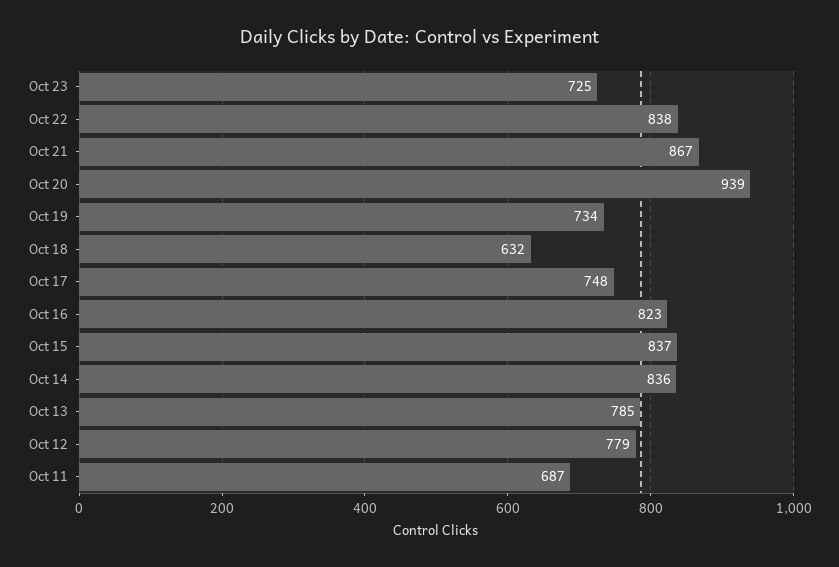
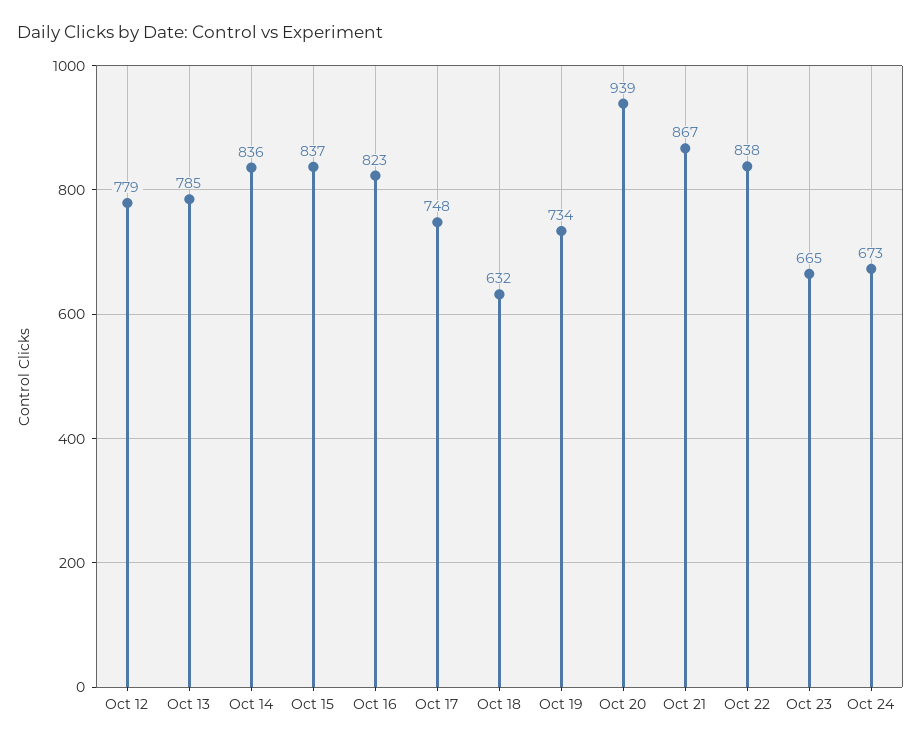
Oct 23: 725 -> 665
Oct 11: 687 -> none
Oct 24: none -> 673

